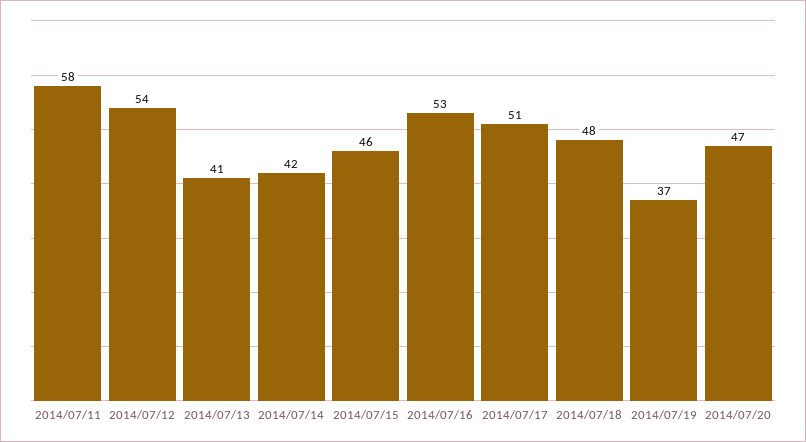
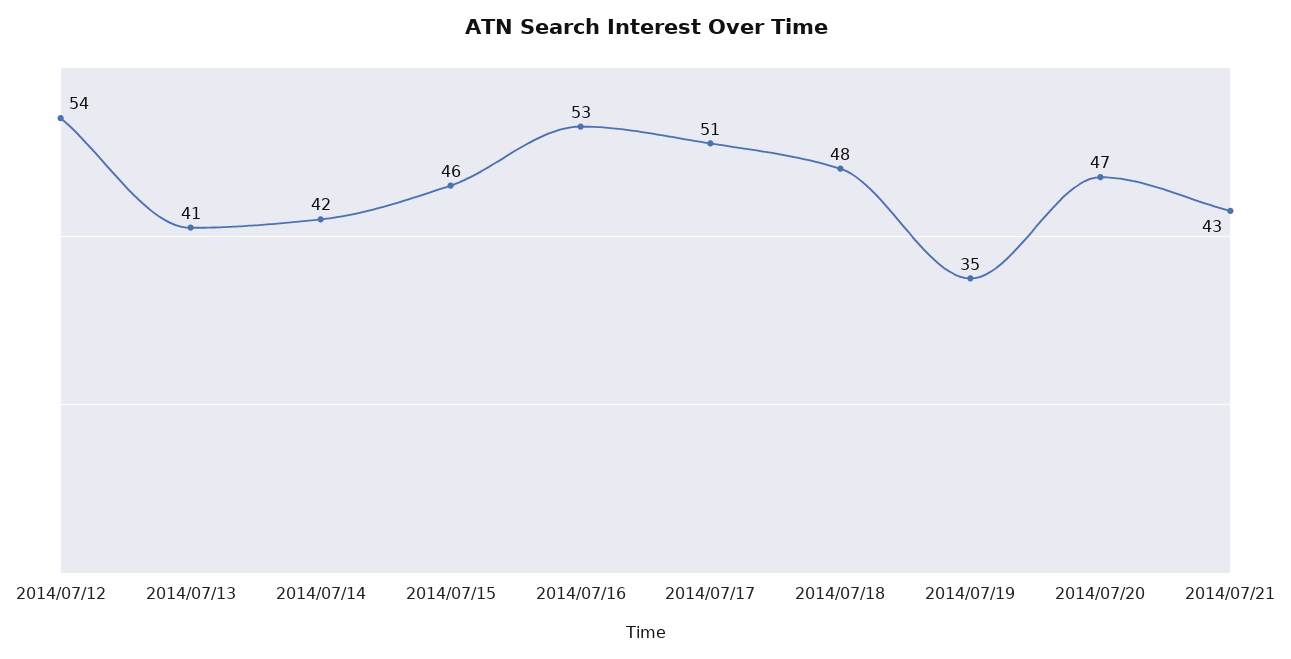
2014/07/11: 58 -> none
2014/07/19: 37 -> 35
2014/07/21: none -> 43

